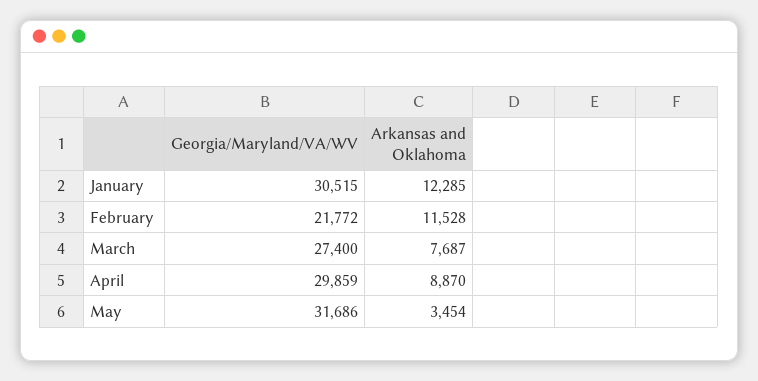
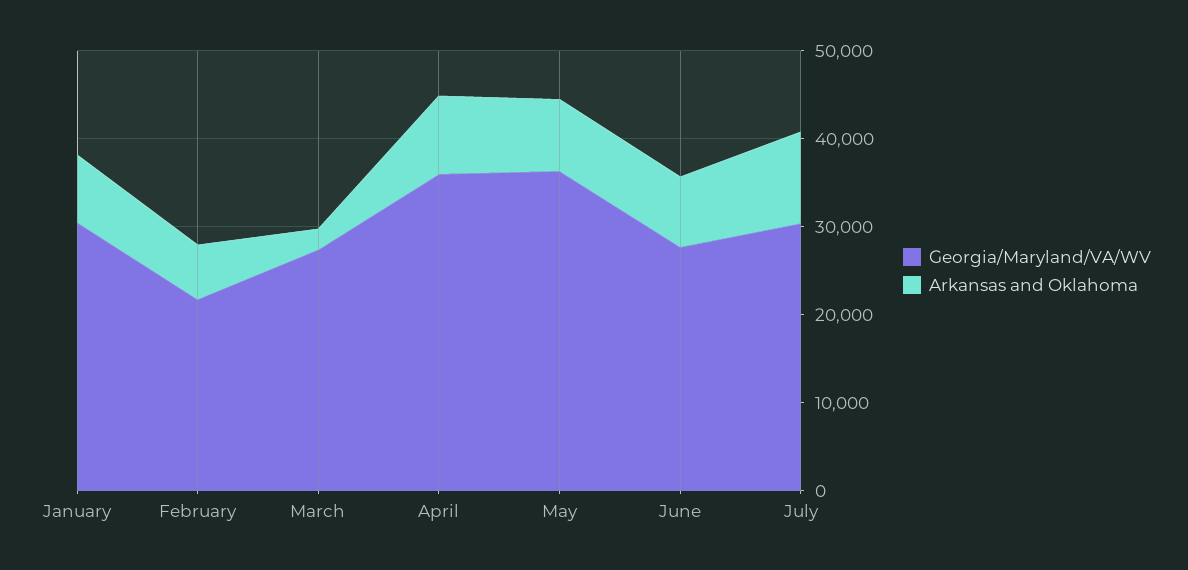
Arkansas and Oklahoma, January: 12285 -> 8000
Arkansas and Oklahoma, February: 11528 -> 6000
Arkansas and Oklahoma, March: 7687 -> 2000
Georgia/Maryland/VA/WV, April: 29859 -> 36000
Georgia/Maryland/VA/WV, May: 31686 -> 36000
Arkansas and Oklahoma, May: 3454 -> 8000
Georgia/Maryland/VA/WV, June: none -> 28000
Arkansas and Oklahoma, June: none -> 8000
Georgia/Maryland/VA/WV, July: none -> 30000
Arkansas and Oklahoma, July: none -> 10000

